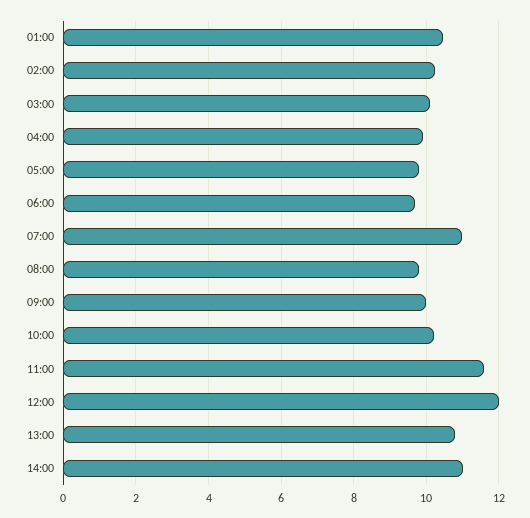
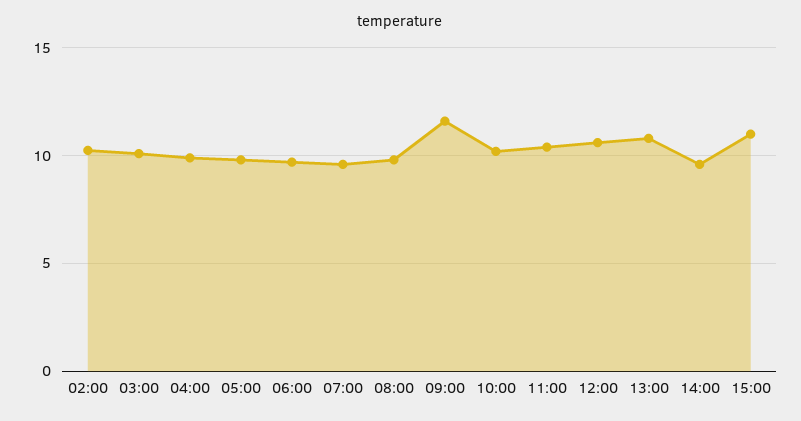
01:00: 10.4 -> none
07:00: 11 -> 9.5
09:00: 10 -> 11.5
11:00: 11.6 -> 10.5
12:00: 12 -> 10.5
14:00: 11 -> 9.5
15:00: none -> 11

